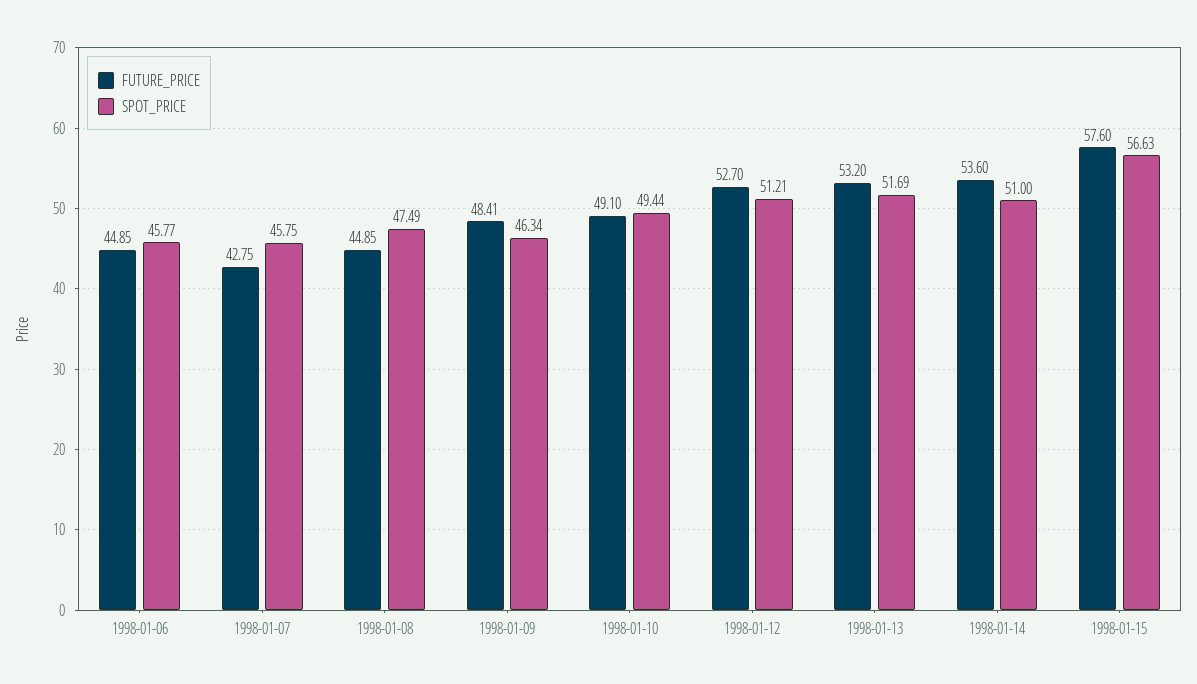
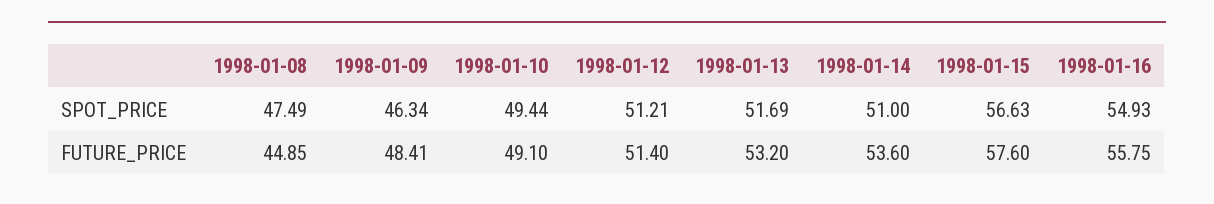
FUTURE_PRICE, 1998-01-06: 44.85 -> none
SPOT_PRICE, 1998-01-06: 45.77 -> none
FUTURE_PRICE, 1998-01-07: 42.75 -> none
SPOT_PRICE, 1998-01-07: 45.75 -> none
FUTURE_PRICE, 1998-01-12: 52.7 -> 51.4
SPOT_PRICE, 1998-01-16: none -> 54.93
FUTURE_PRICE, 1998-01-16: none -> 55.75

